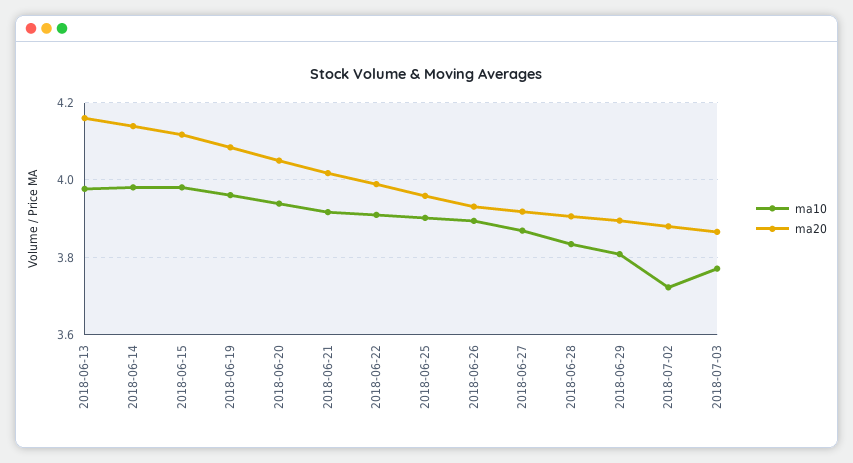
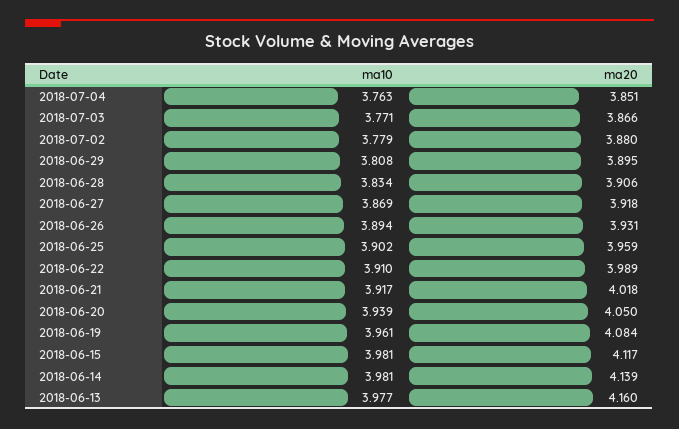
ma10, 2018-07-02: 3.72 -> 3.779
ma10, 2018-07-04: none -> 3.763
ma20, 2018-07-04: none -> 3.851

